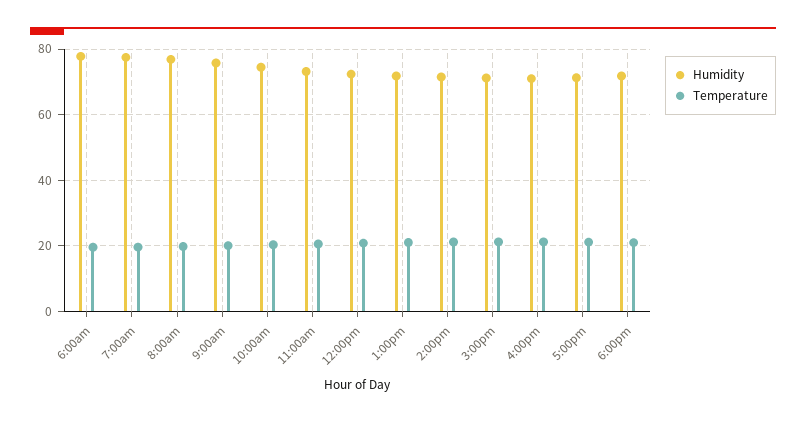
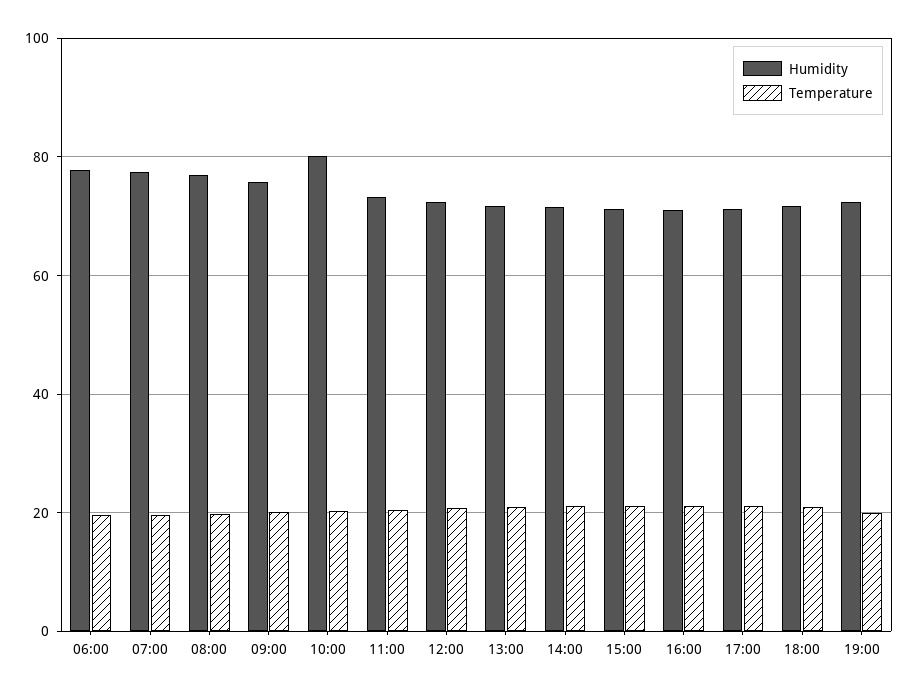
Humidity, 10:00am: 74 -> 80
Humidity, 19:00: none -> 72
Temperature, 19:00: none -> 20

